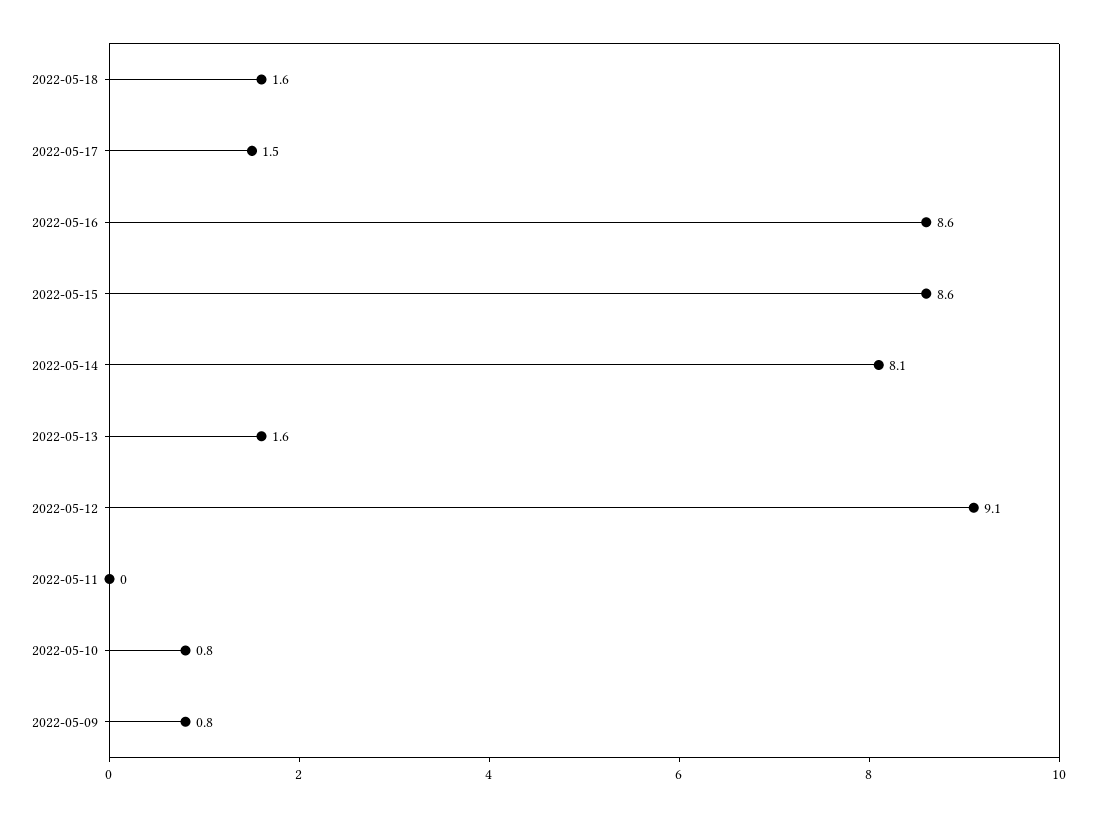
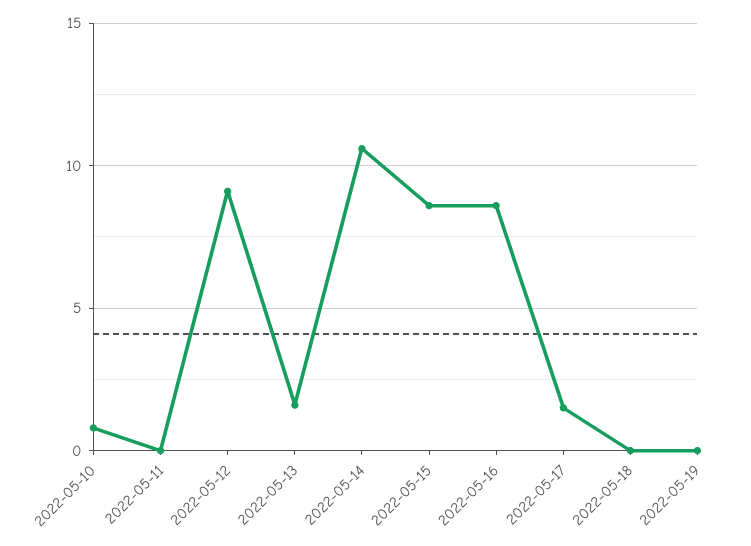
2022-05-18: 1.6 -> 0
2022-05-14: 8.1 -> 10.5
2022-05-09: 0.8 -> none
2022-05-19: none -> 0

